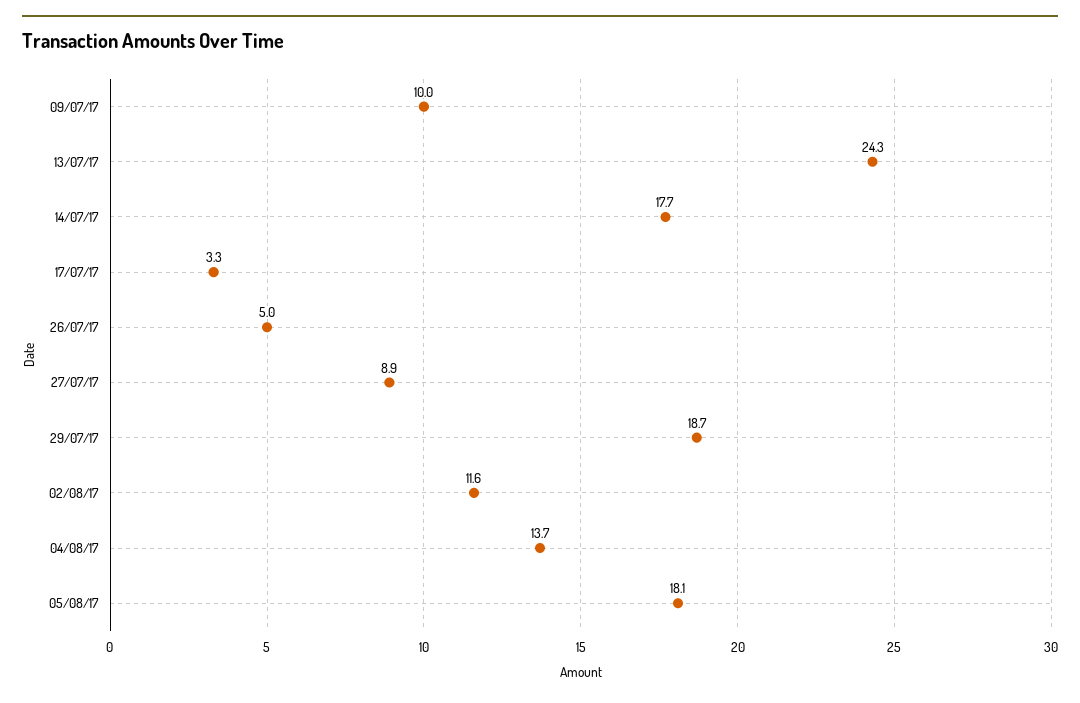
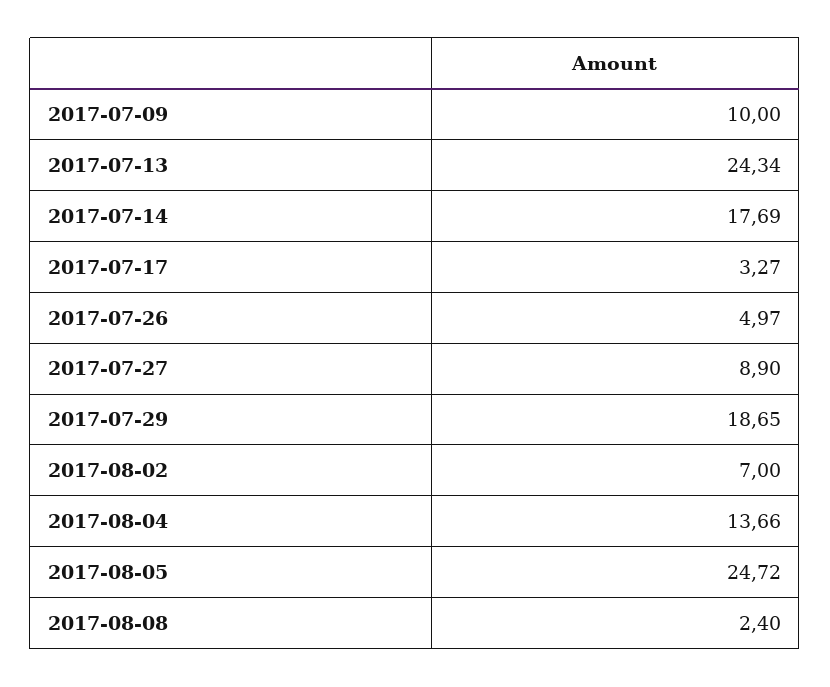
02/08/17: 11.6 -> 7
05/08/17: 18.1 -> 24.72
2017-08-08: none -> 2.4

